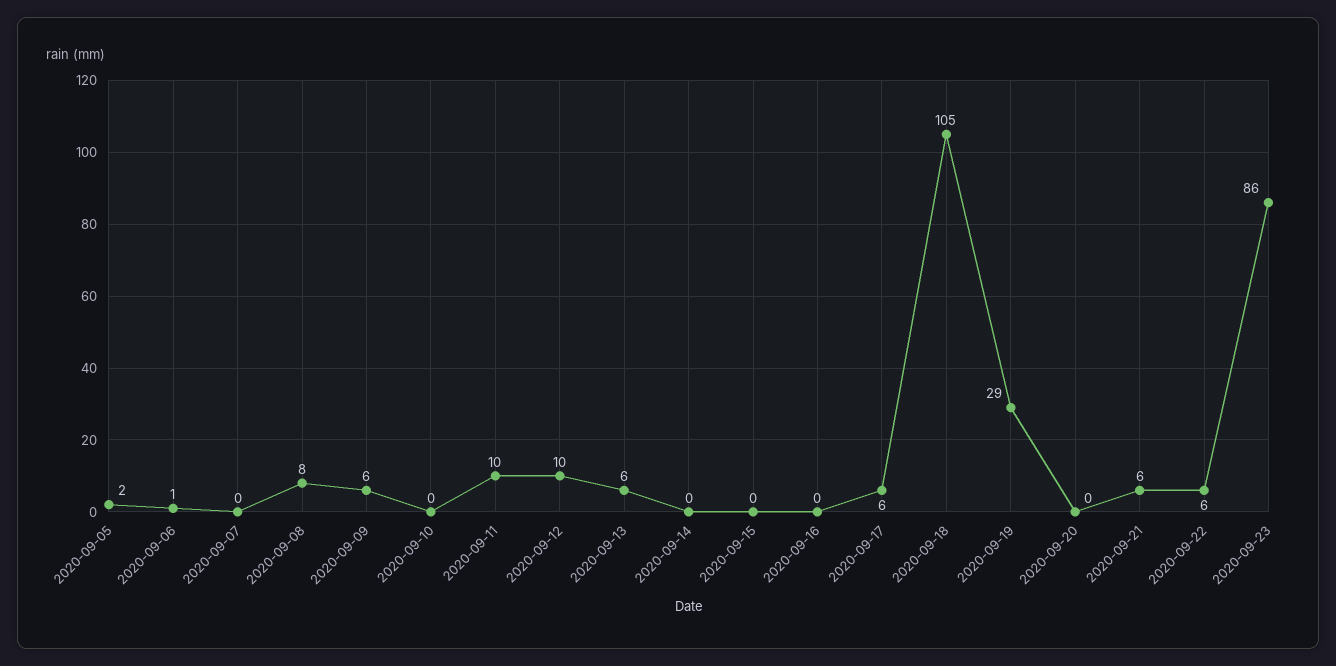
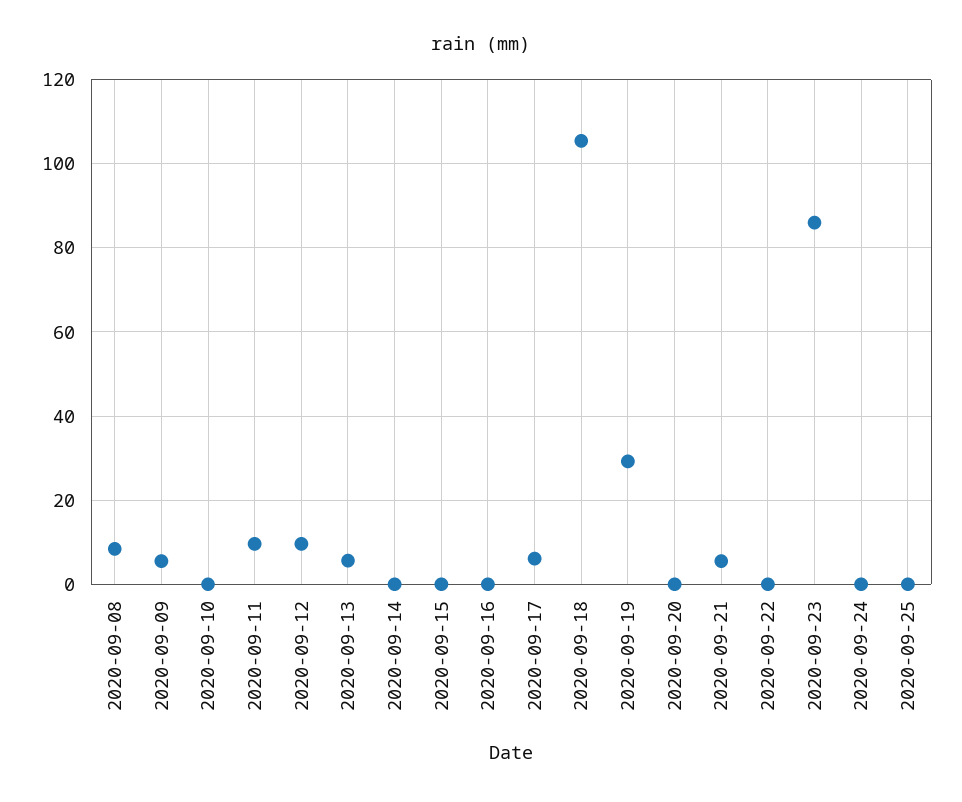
2020-09-05: 2 -> none
2020-09-06: 1 -> none
2020-09-07: 0 -> none
2020-09-22: 6 -> 0
2020-09-24: none -> 0
2020-09-25: none -> 0

